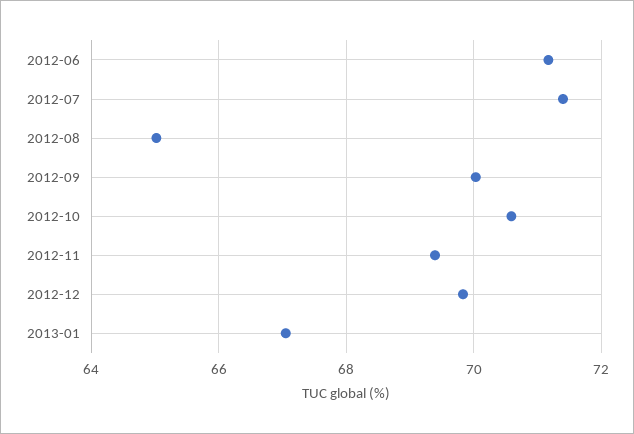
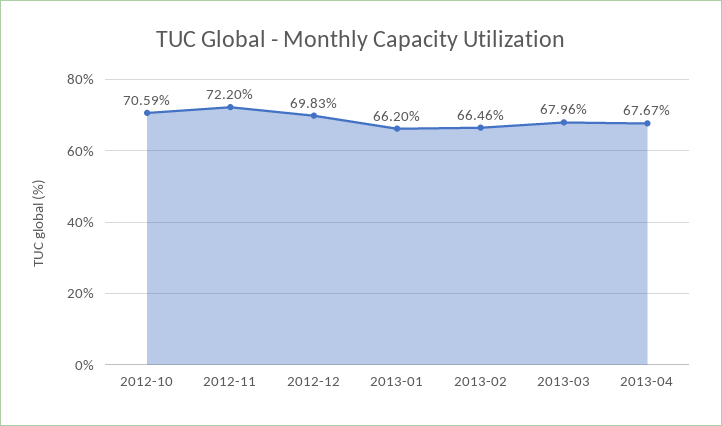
2012-06: 71.2 -> none
2012-07: 71.4 -> none
2012-08: 65 -> none
2012-09: 70 -> none
2012-11: 69.4 -> 72.2
2013-01: 67 -> 66.2
2013-02: none -> 66.46
2013-03: none -> 67.96
2013-04: none -> 67.67

